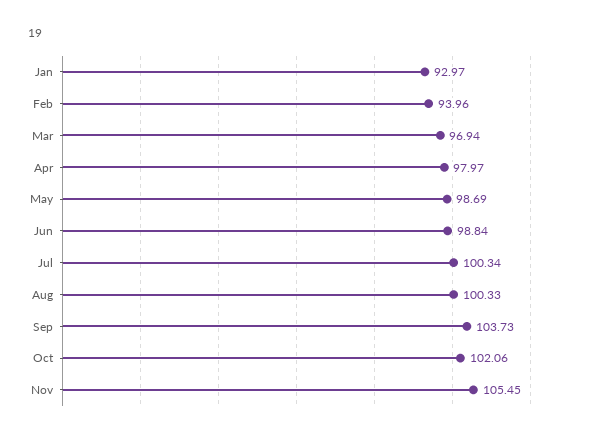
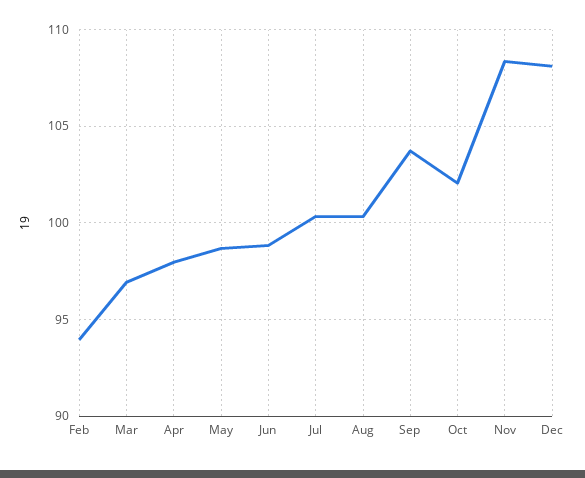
Jan: 92.97 -> none
Nov: 105.45 -> 108.5
Dec: none -> 108

